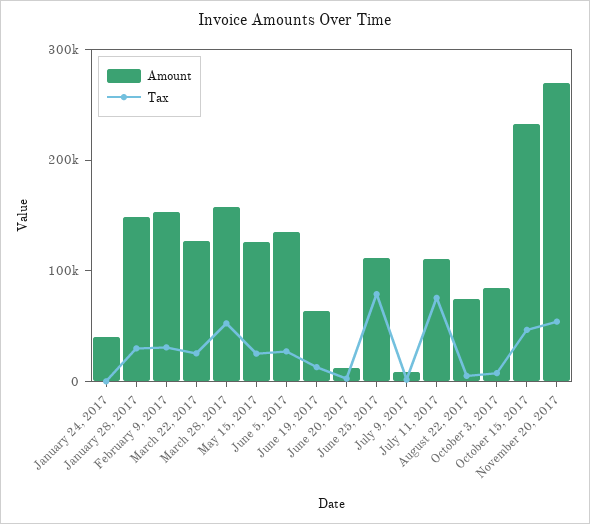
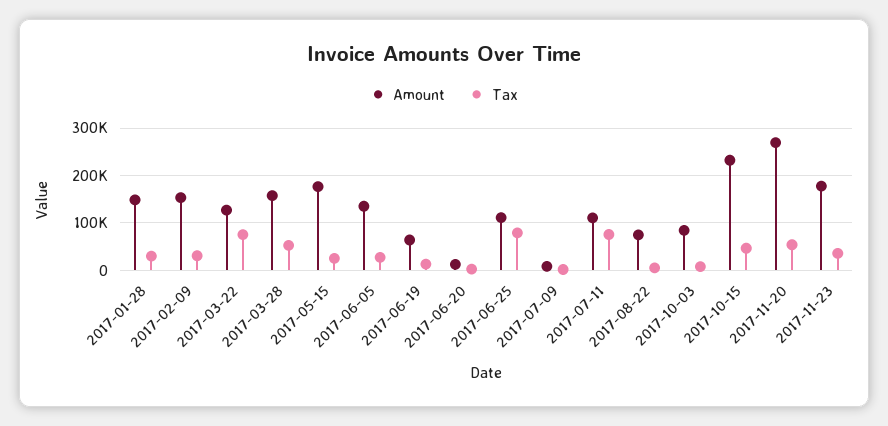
Amount, January 24, 2017: 40000 -> none
Tax, January 24, 2017: 0 -> none
Tax, March 22, 2017: 20000 -> 80000
Amount, May 15, 2017: 120000 -> 180000
Amount, 2017-11-23: none -> 180000
Tax, 2017-11-23: none -> 40000

